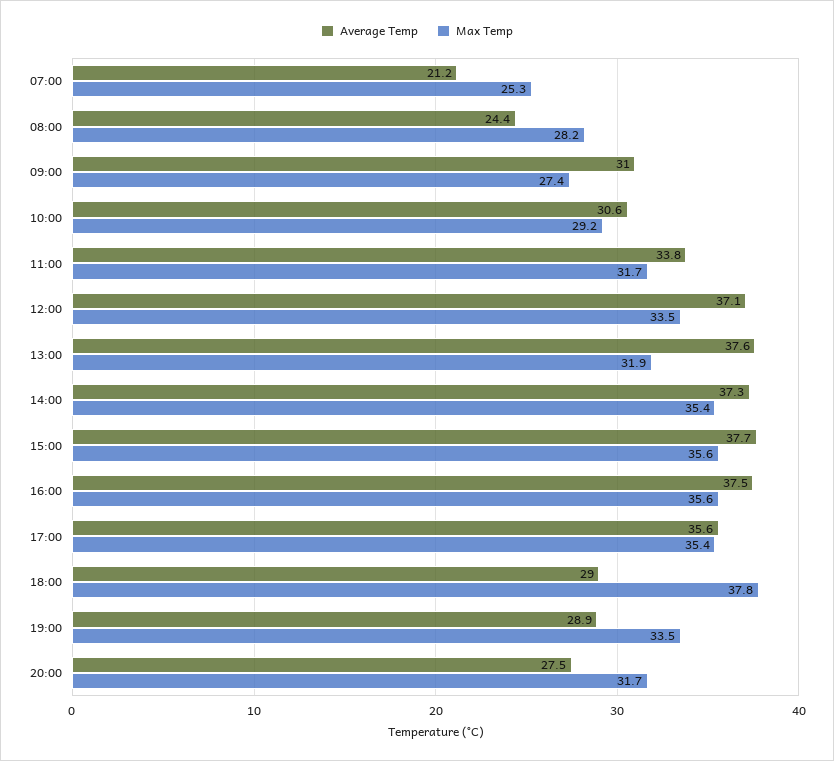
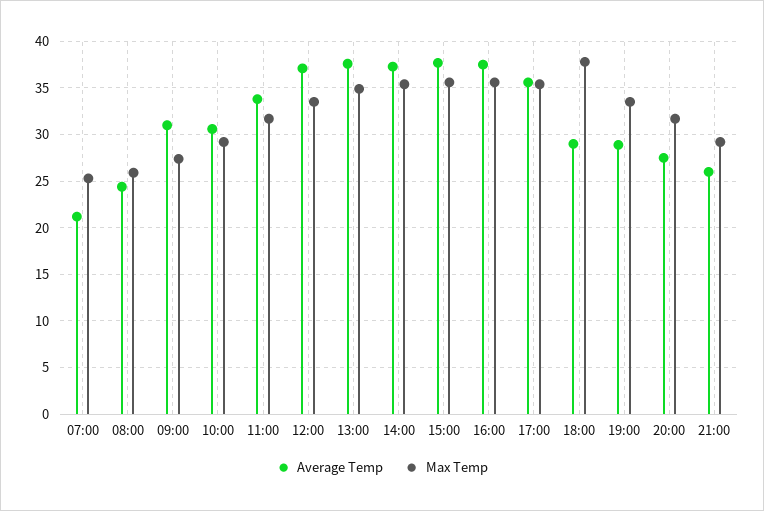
Max Temp, 08:00: 28.2 -> 26
Max Temp, 13:00: 31.9 -> 35
Average Temp, 21:00: none -> 26
Max Temp, 21:00: none -> 29

